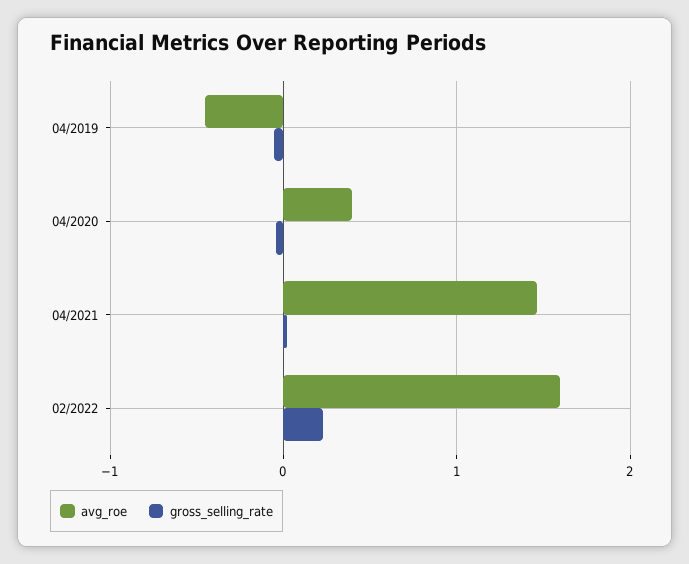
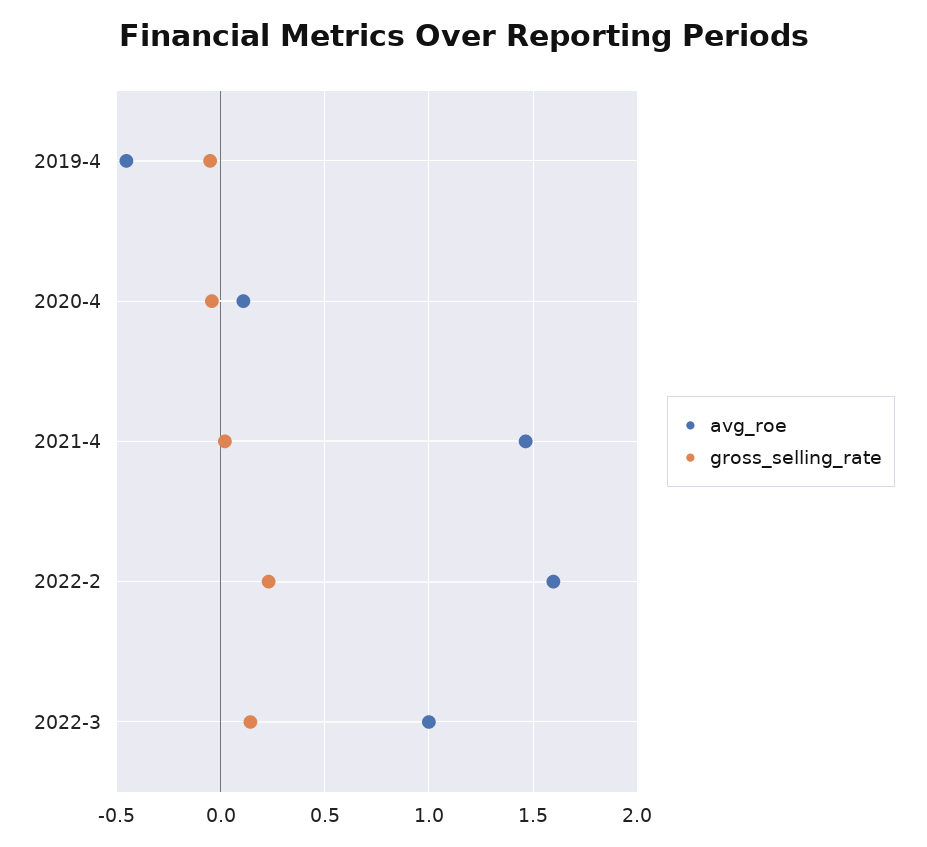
avg_roe, 04/2020: 0.4 -> 0.1
avg_roe, 2022-3: none -> 1
gross_selling_rate, 2022-3: none -> 0.15

